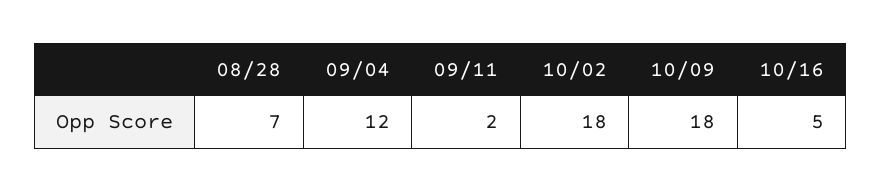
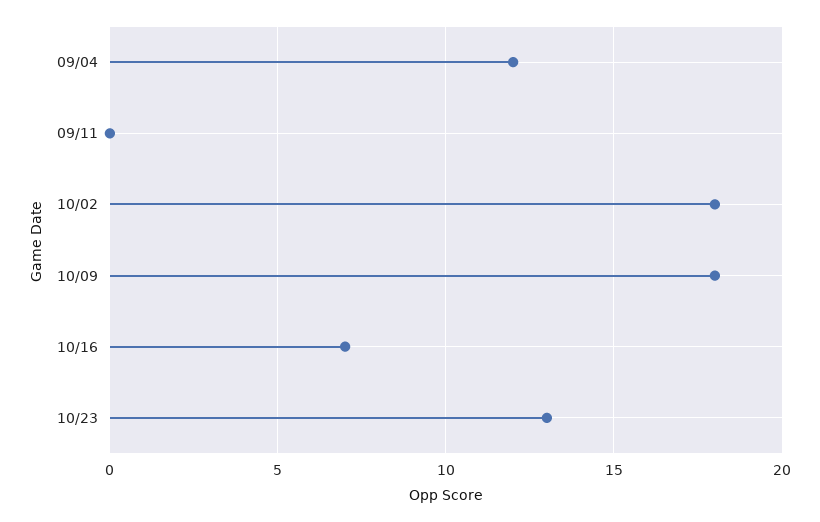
08/28: 7 -> none
09/11: 2 -> 0
10/16: 5 -> 7
10/23: none -> 13

